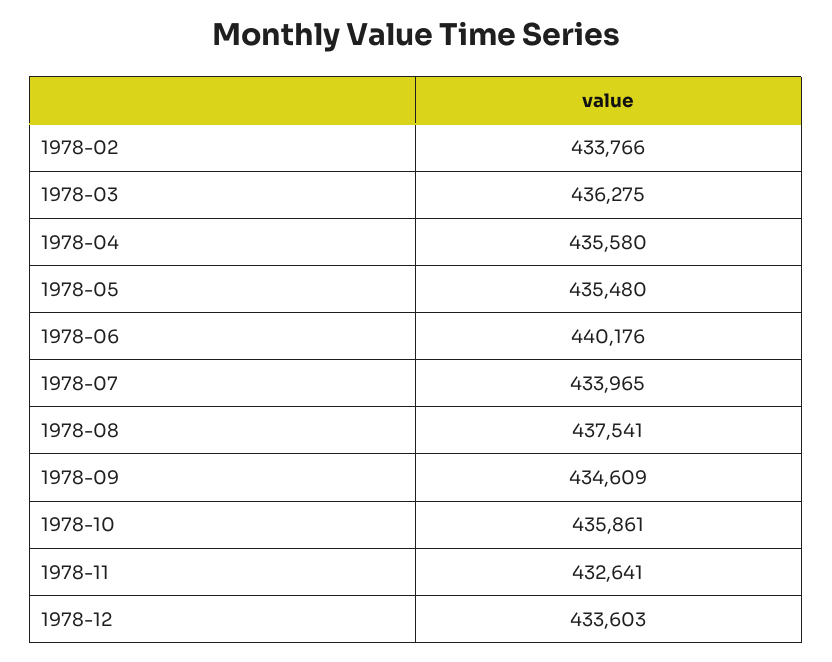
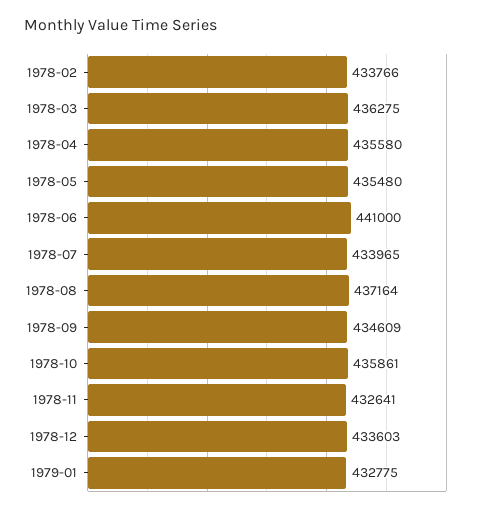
1978-06: 440176 -> 441000
1978-08: 437541 -> 437164
1979-01: none -> 432775

